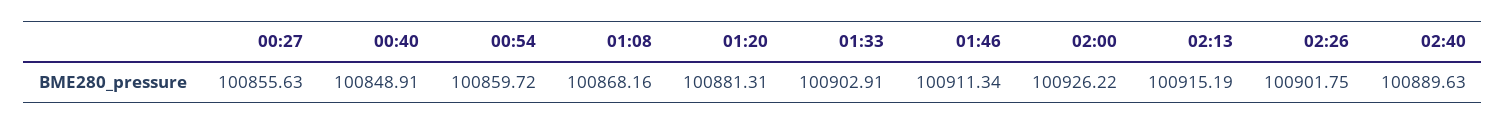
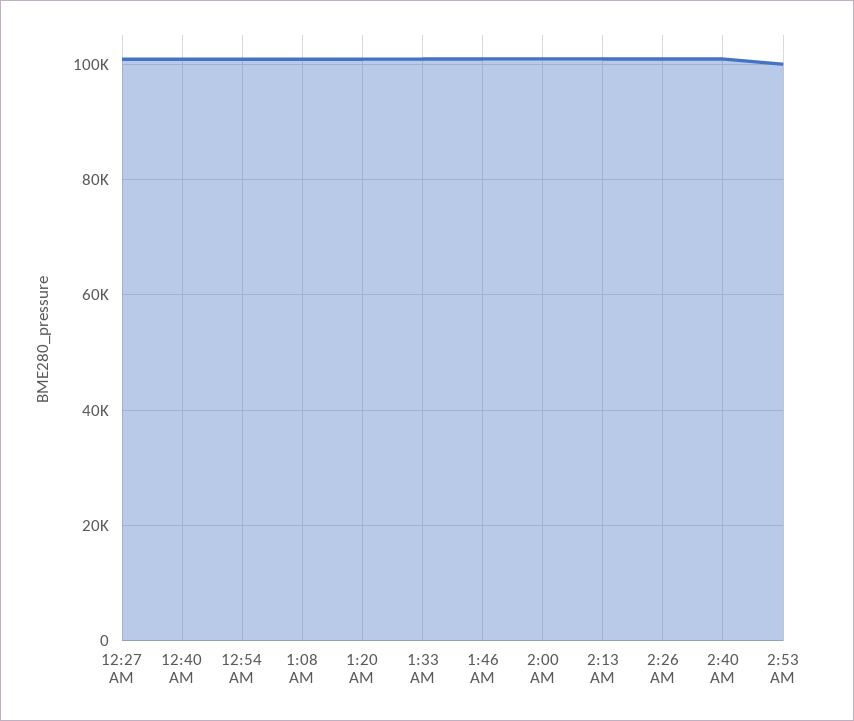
2:53 AM: none -> 100000

